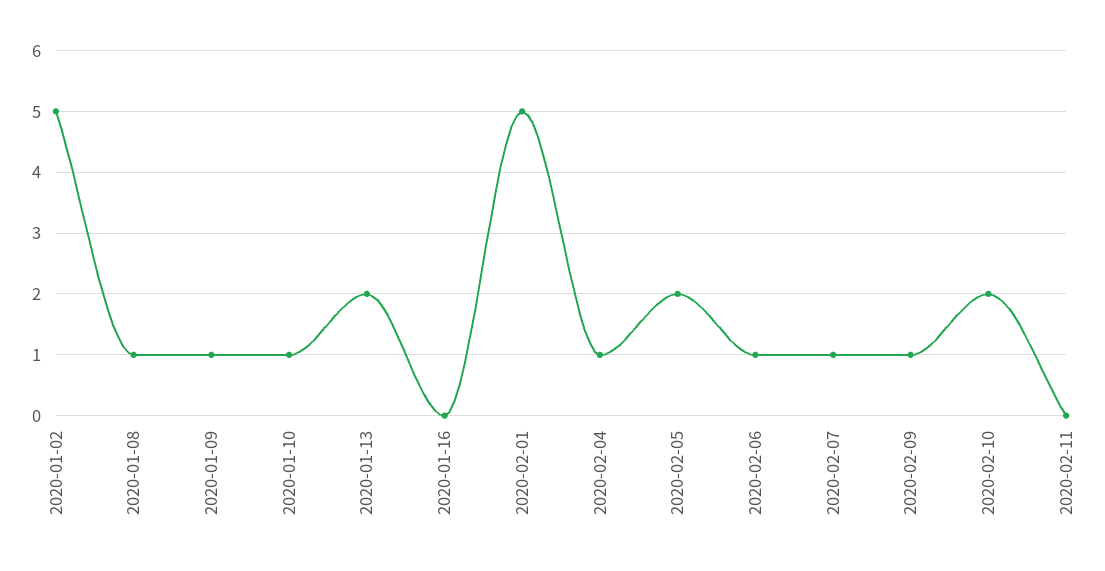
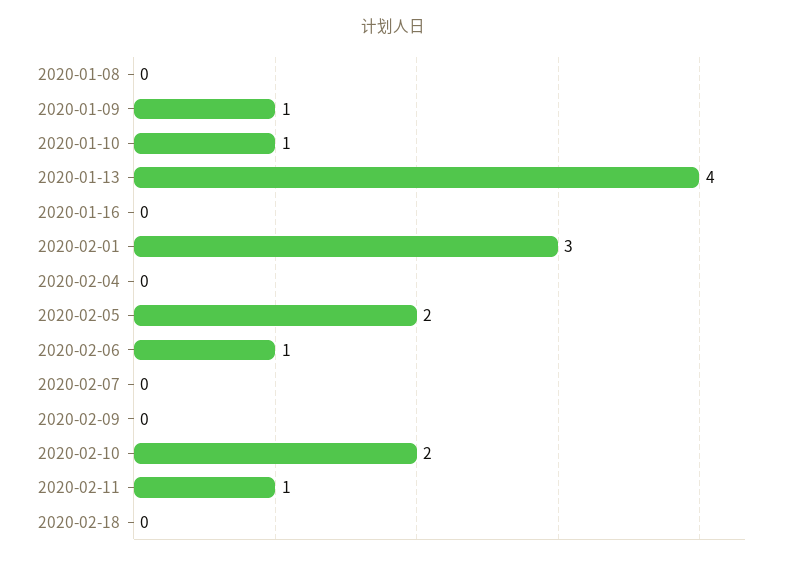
2020-01-02: 5 -> none
2020-01-08: 1 -> 0
2020-01-13: 2 -> 4
2020-02-01: 5 -> 3
2020-02-04: 1 -> 0
2020-02-07: 1 -> 0
2020-02-09: 1 -> 0
2020-02-11: 0 -> 1
2020-02-18: none -> 0

